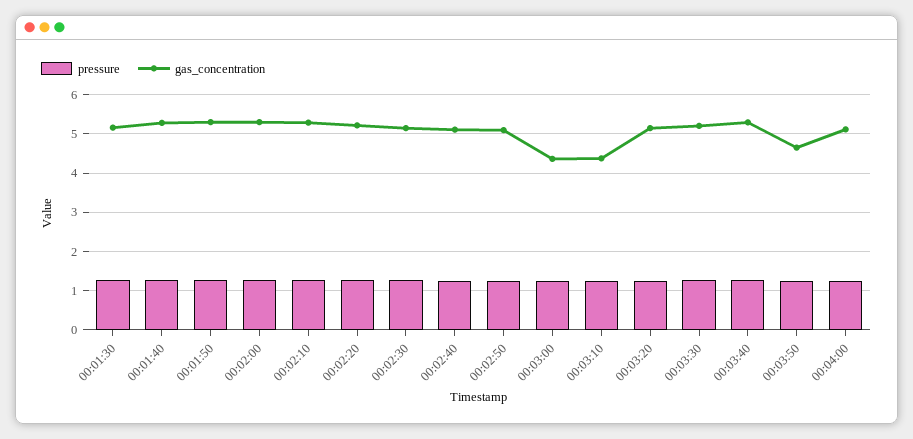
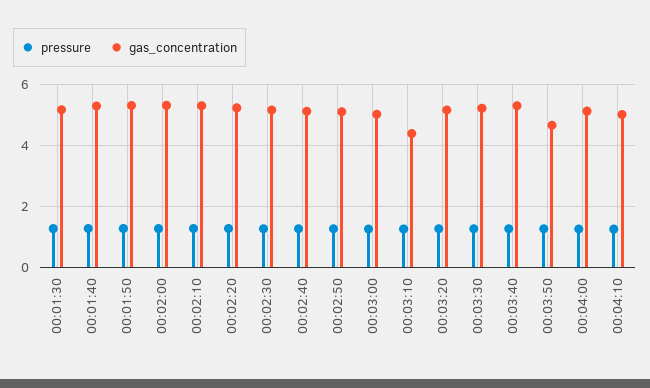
gas_concentration, 00:03:00: 4.4 -> 5
pressure, 00:04:10: none -> 1.2
gas_concentration, 00:04:10: none -> 5

